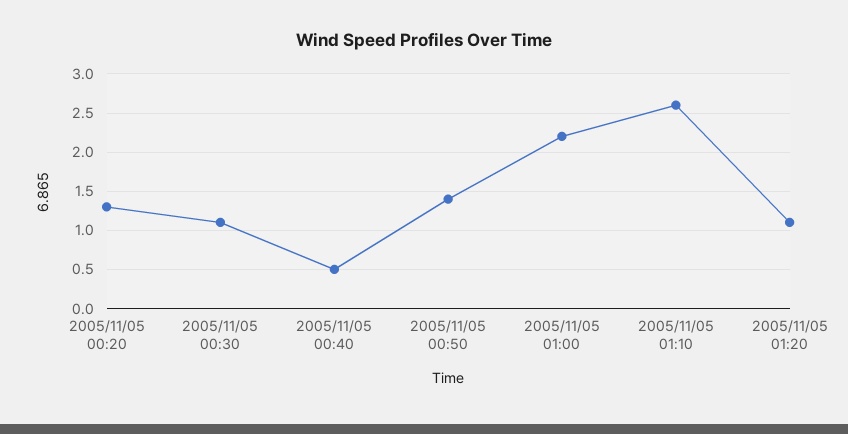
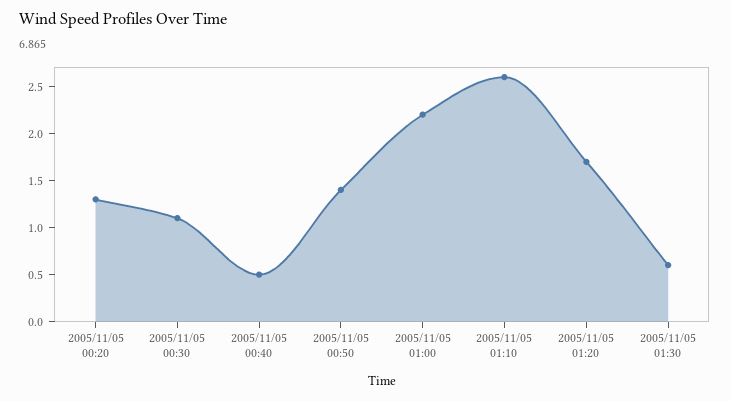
2005/11/05 01:20: 1.1 -> 1.7
2005/11/05 01:30: none -> 0.6

